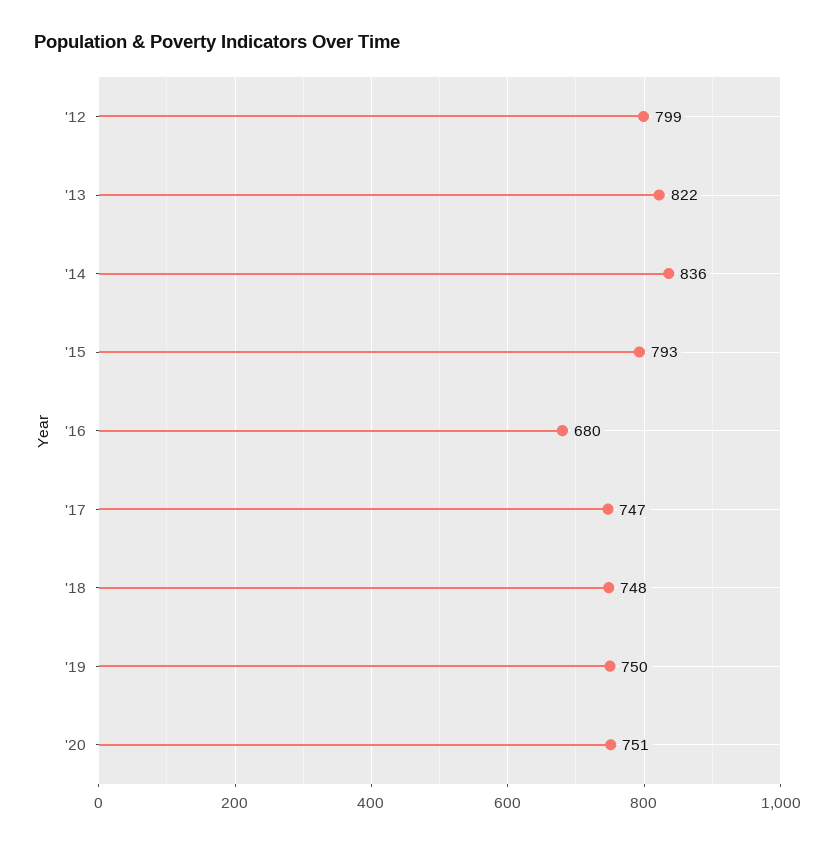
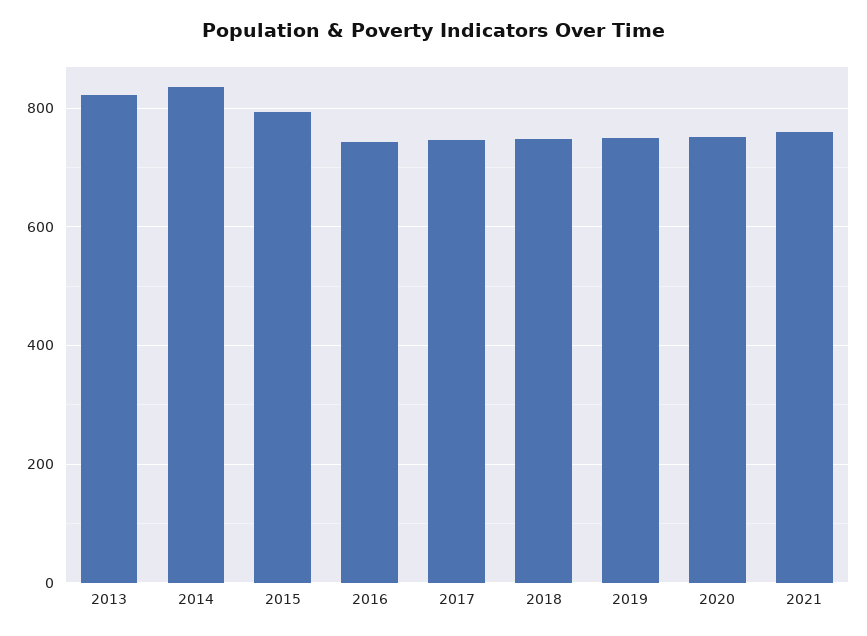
'12: 799 -> none
'16: 680 -> 740
2021: none -> 760

